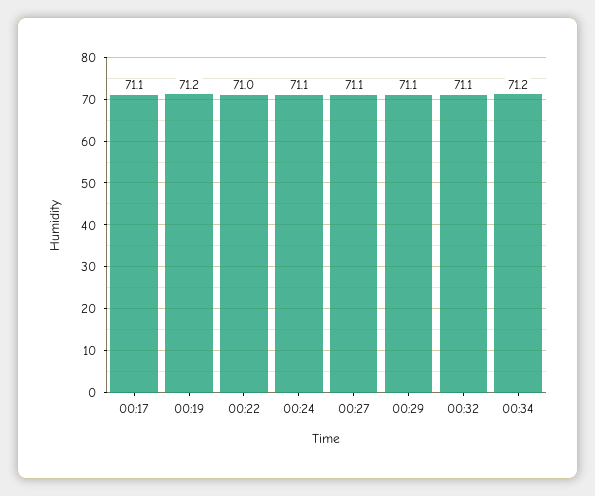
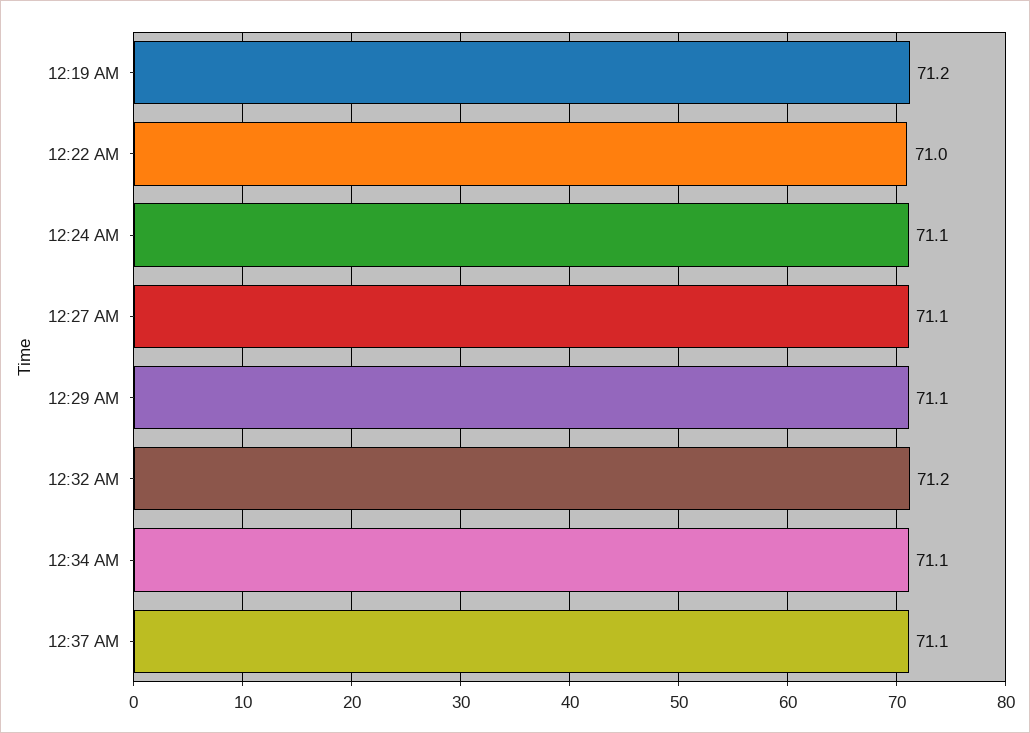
00:17: 71.1 -> none
00:32: 71.1 -> 71.2
00:34: 71.2 -> 71.1
12:37 AM: none -> 71.1

